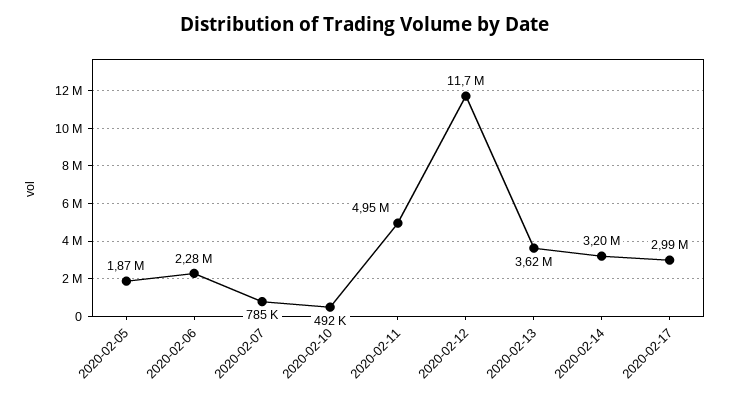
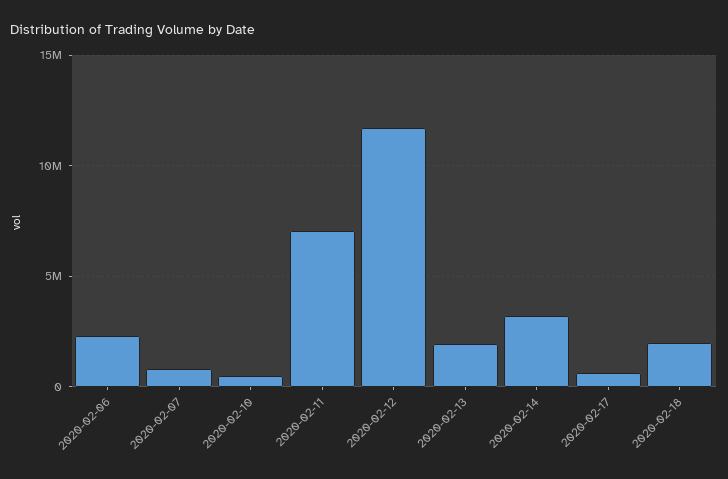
2020-02-05: 1870000 -> none
2020-02-11: 4950000 -> 7000000
2020-02-13: 3620000 -> 2000000
2020-02-17: 2990000 -> 500000
2020-02-18: none -> 2000000

